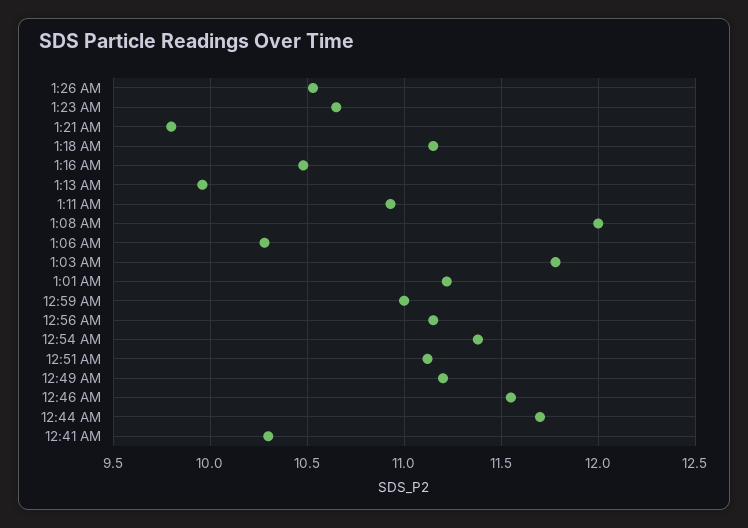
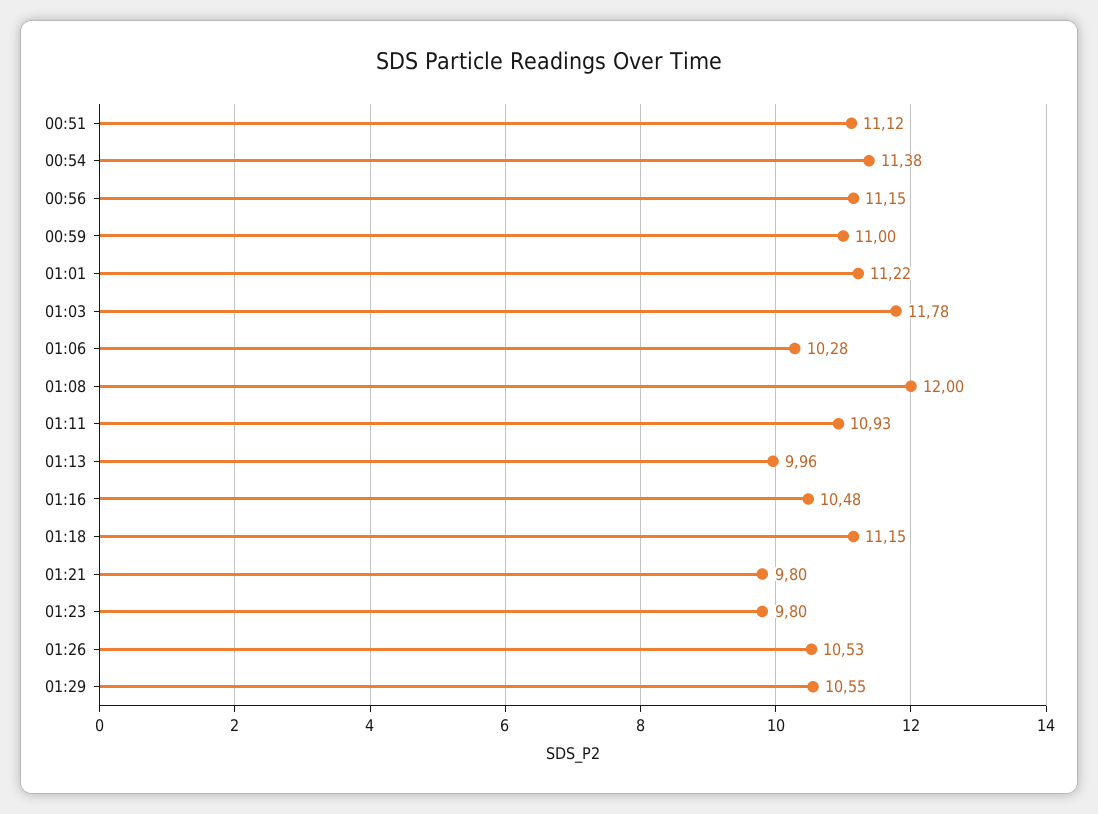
1:23 AM: 10.65 -> 9.8
12:49 AM: 11.2 -> none
12:46 AM: 11.55 -> none
12:44 AM: 11.7 -> none
12:41 AM: 10.3 -> none
01:29: none -> 10.55

